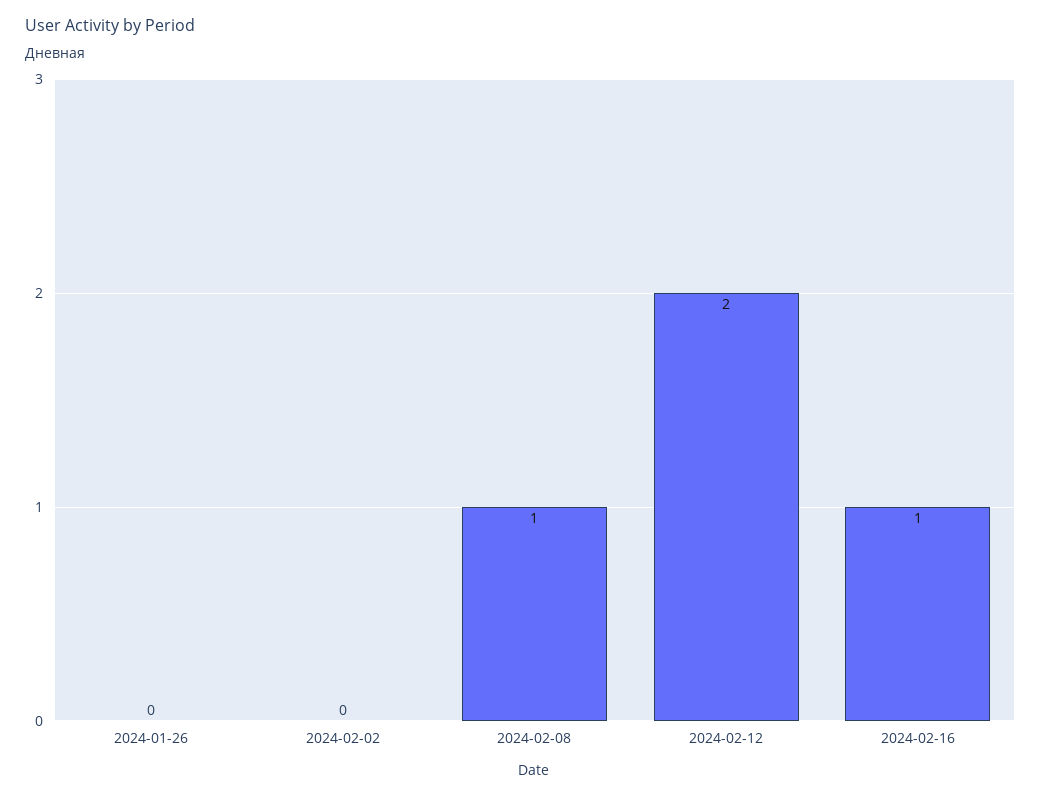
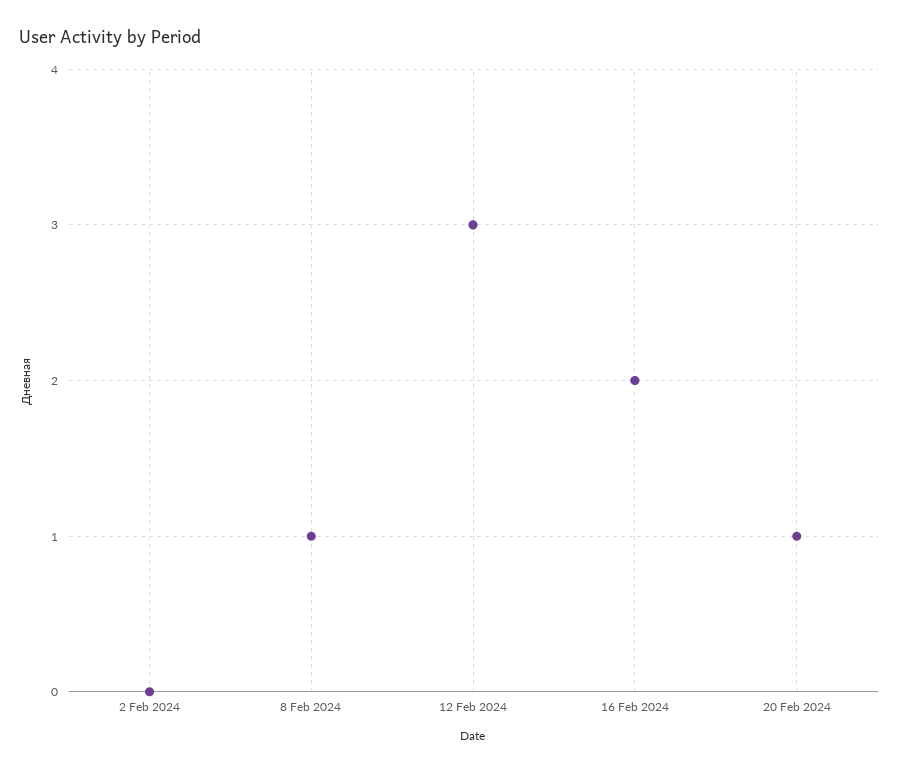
2024-01-26: 0 -> none
2024-02-12: 2 -> 3
2024-02-16: 1 -> 2
20 Feb 2024: none -> 1

